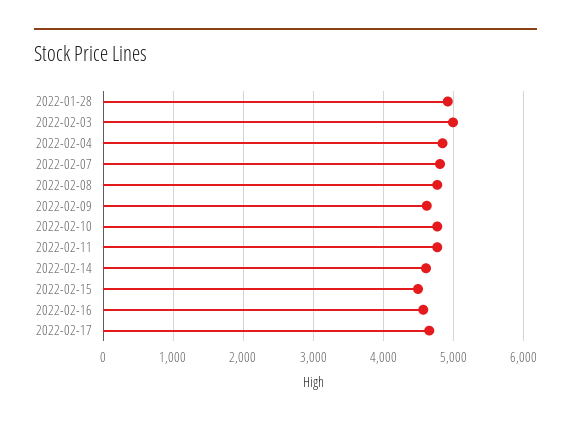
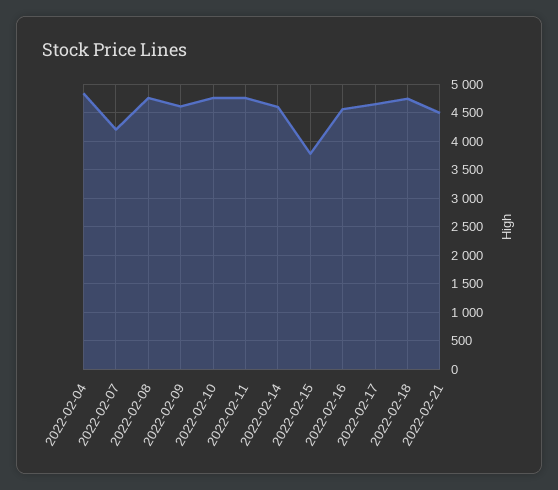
2022-01-28: 4900 -> none
2022-02-03: 5000 -> none
2022-02-07: 4800 -> 4250
2022-02-15: 4500 -> 3750
2022-02-18: none -> 4750
2022-02-21: none -> 4500

